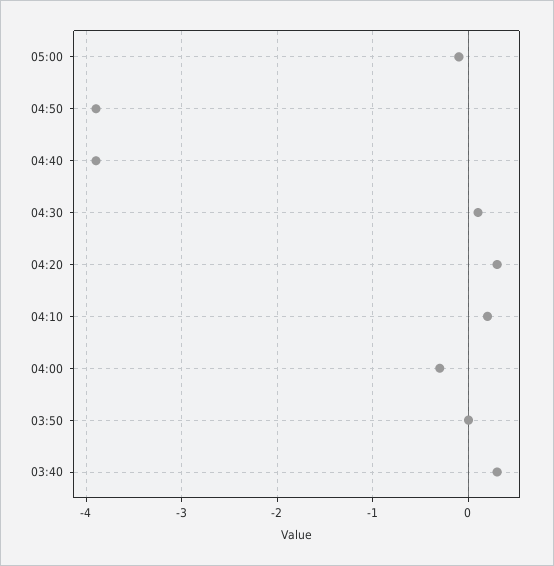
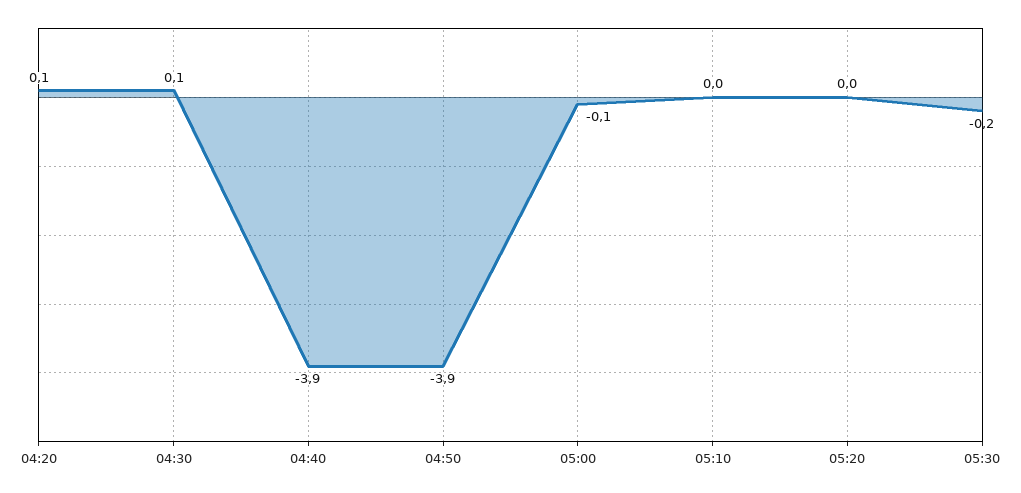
04:20: 0.3 -> 0.1
04:10: 0.2 -> none
04:00: -0.3 -> none
03:50: 0 -> none
03:40: 0.3 -> none
05:10: none -> 0
05:20: none -> 0
05:30: none -> -0.2

